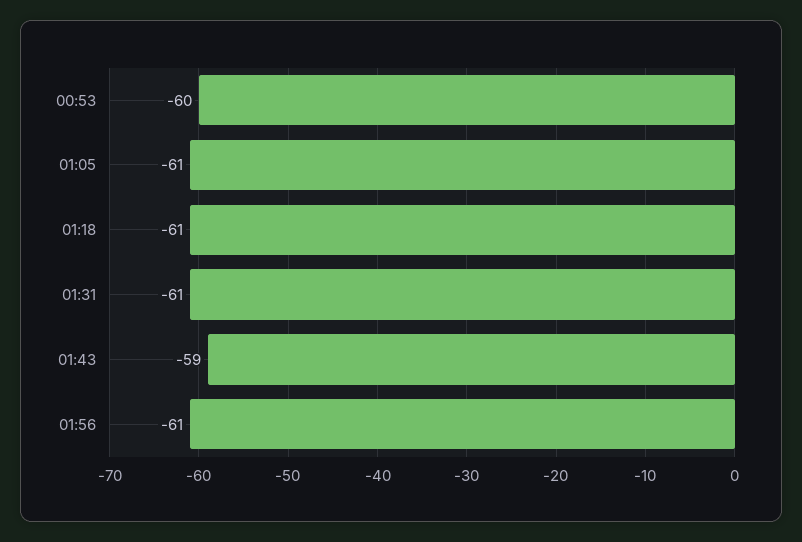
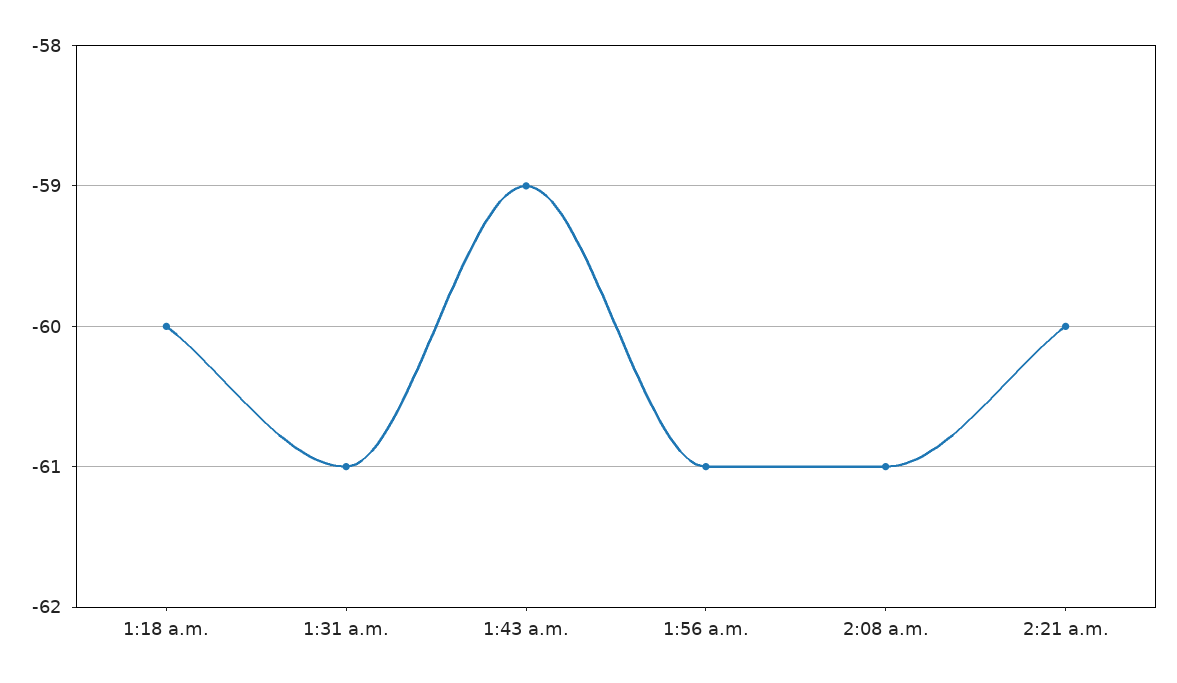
00:53: -60 -> none
01:05: -61 -> none
01:18: -61 -> -60
2:08 a.m.: none -> -61
2:21 a.m.: none -> -60

